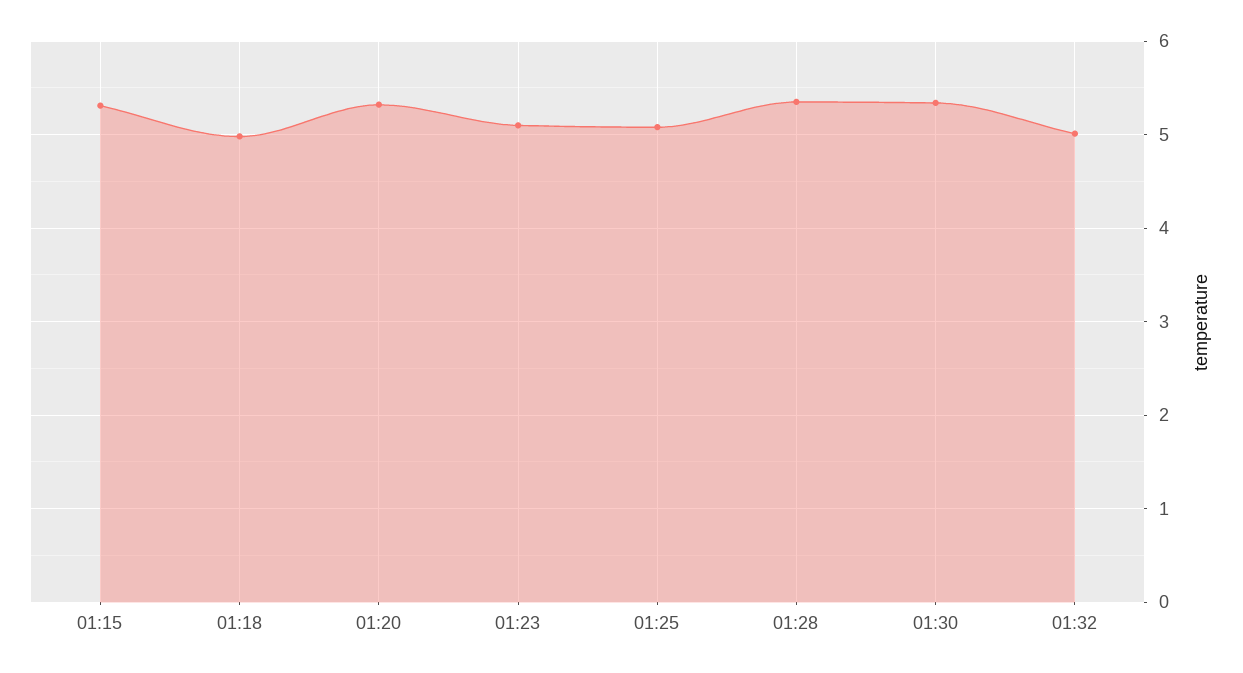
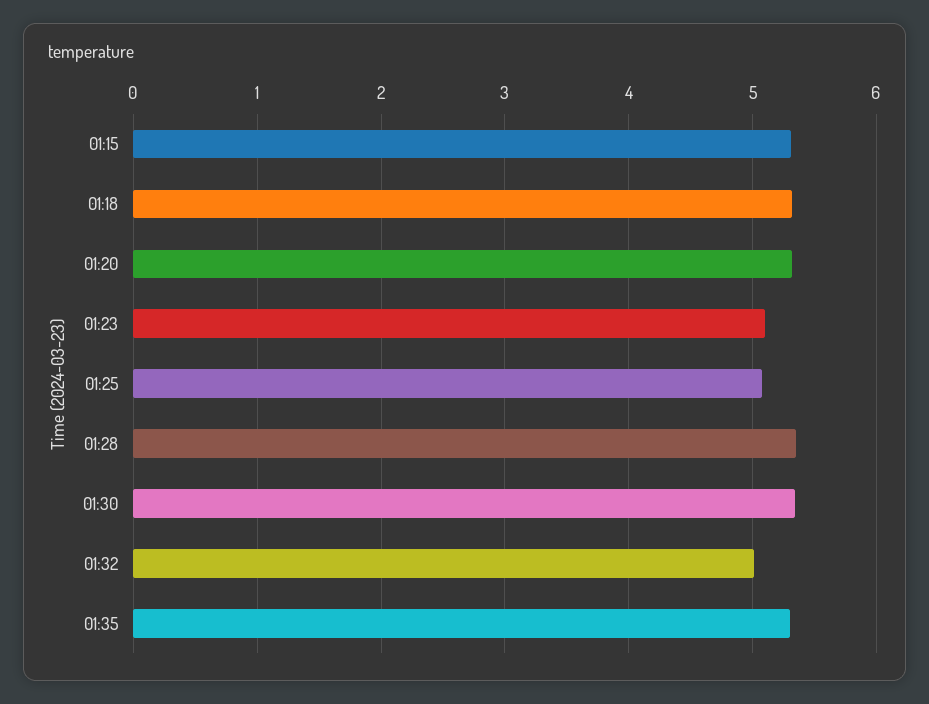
01:18: 5 -> 5.3
01:35: none -> 5.3

